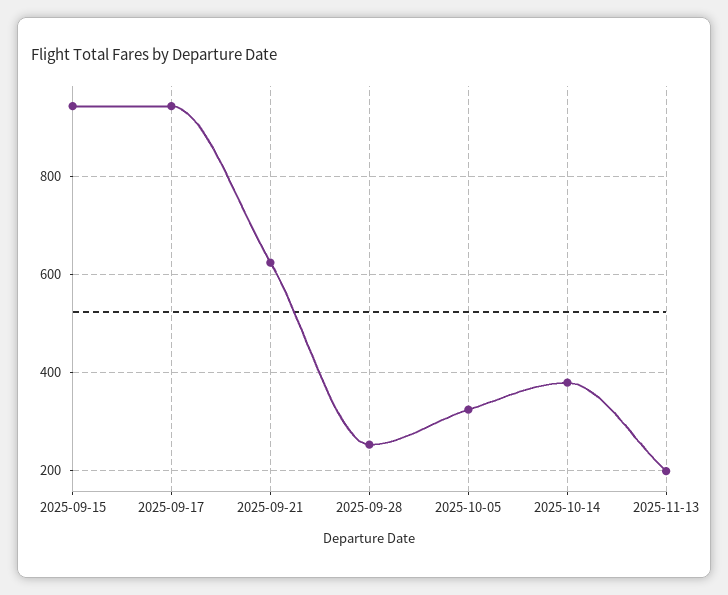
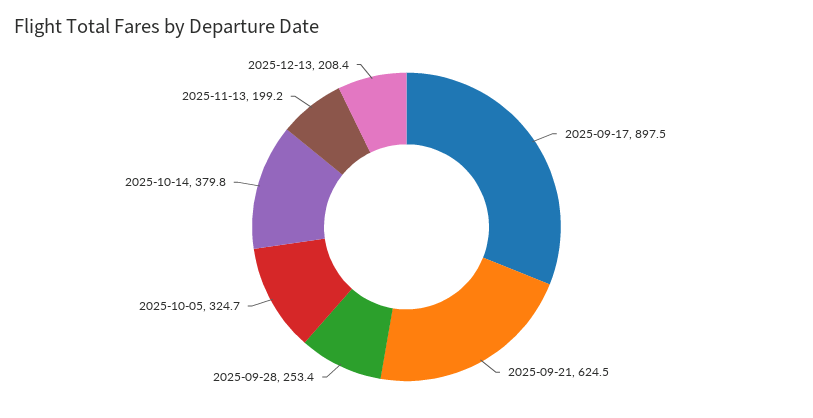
2025-09-15: 940 -> none
2025-09-17: 940 -> 897.5
2025-12-13: none -> 208.4

